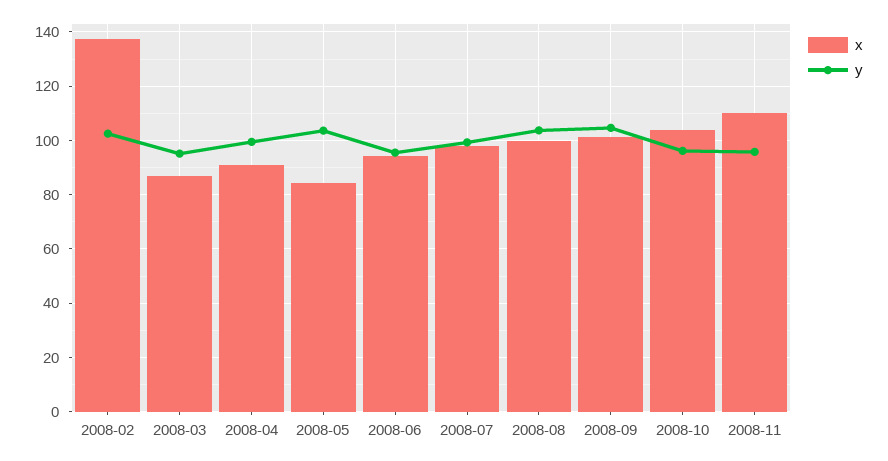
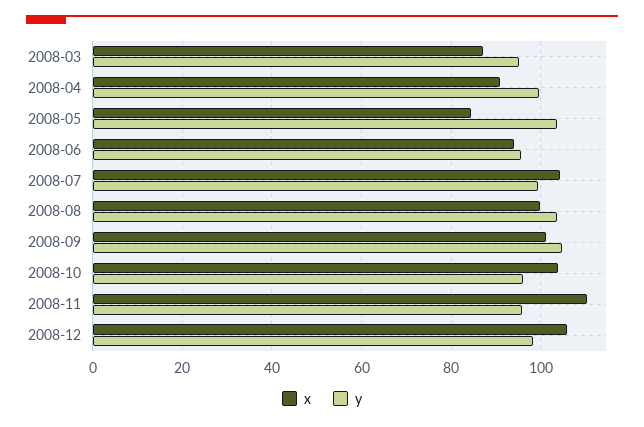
x, 2008-02: 137.5 -> none
y, 2008-02: 102.5 -> none
x, 2008-07: 97.5 -> 104
x, 2008-12: none -> 106
y, 2008-12: none -> 98

